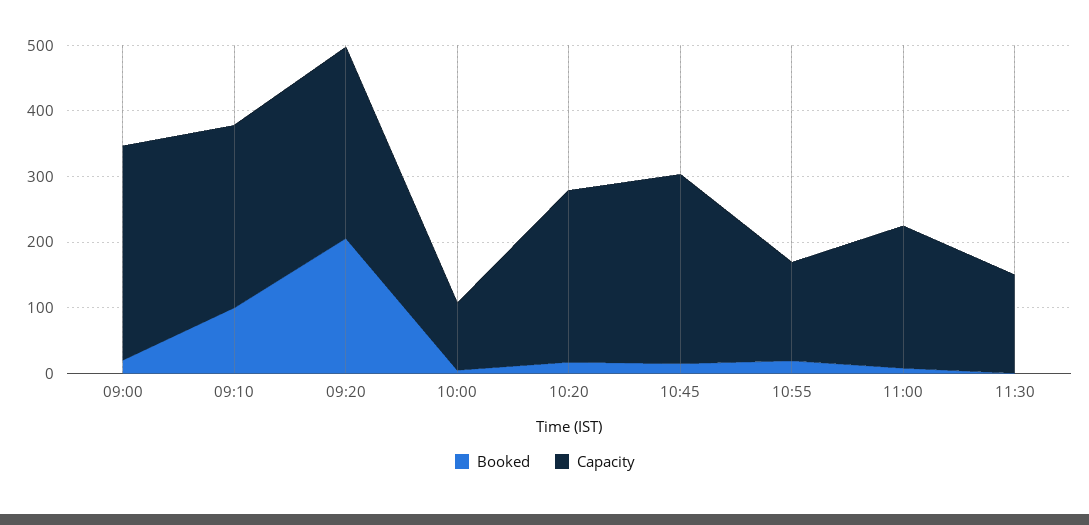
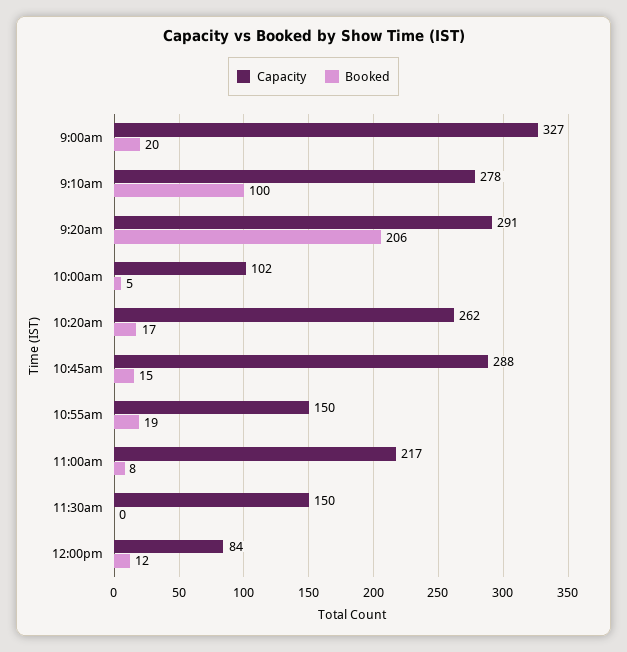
Capacity, 12:00pm: none -> 84
Booked, 12:00pm: none -> 12

